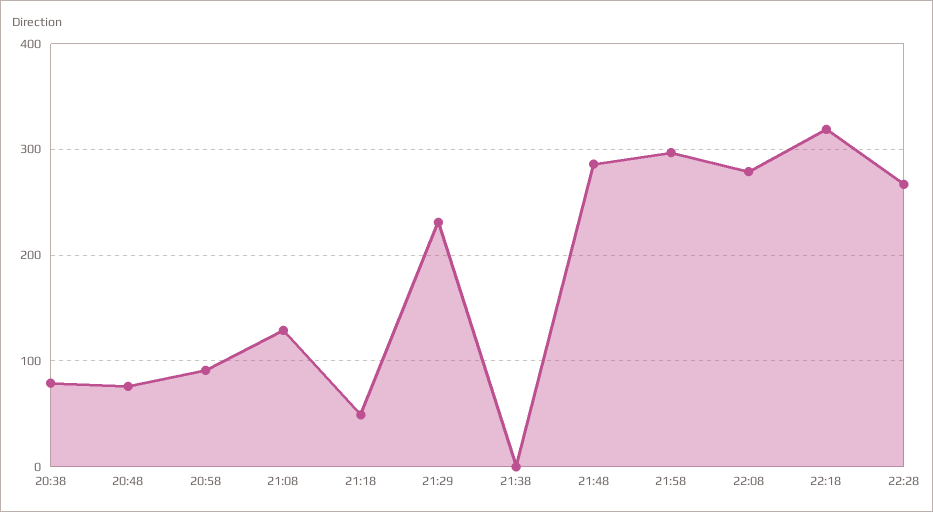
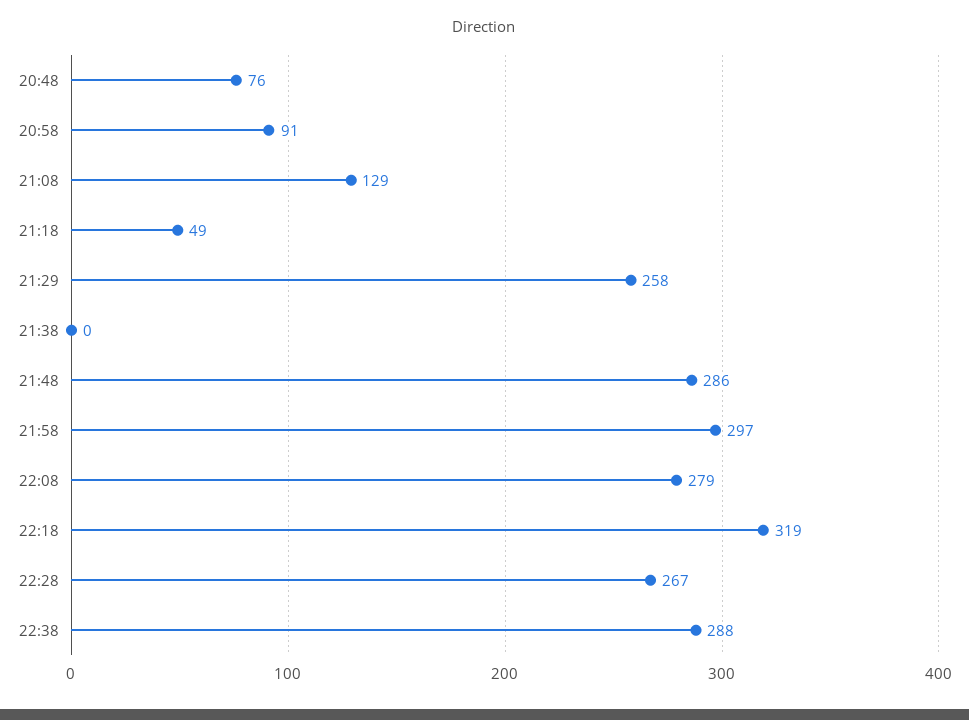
20:38: 80 -> none
21:29: 230 -> 258
22:38: none -> 288

